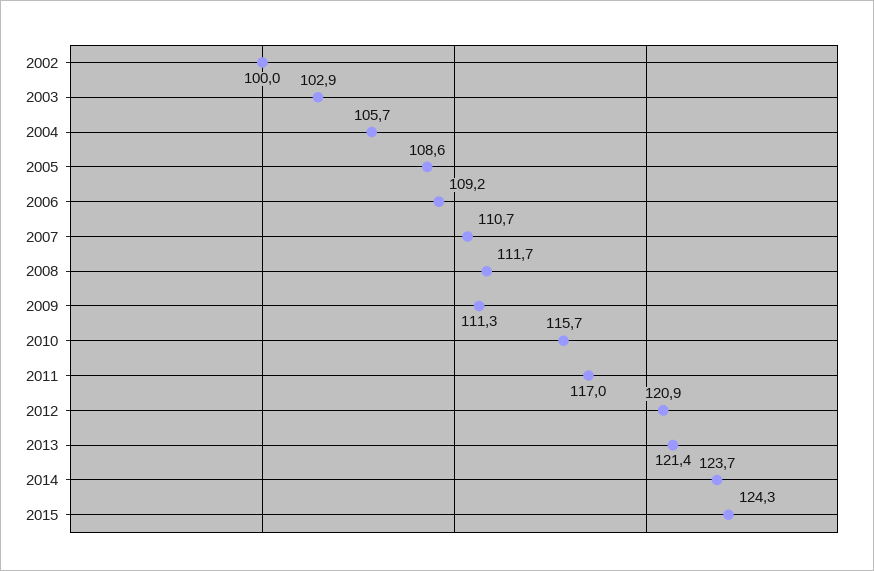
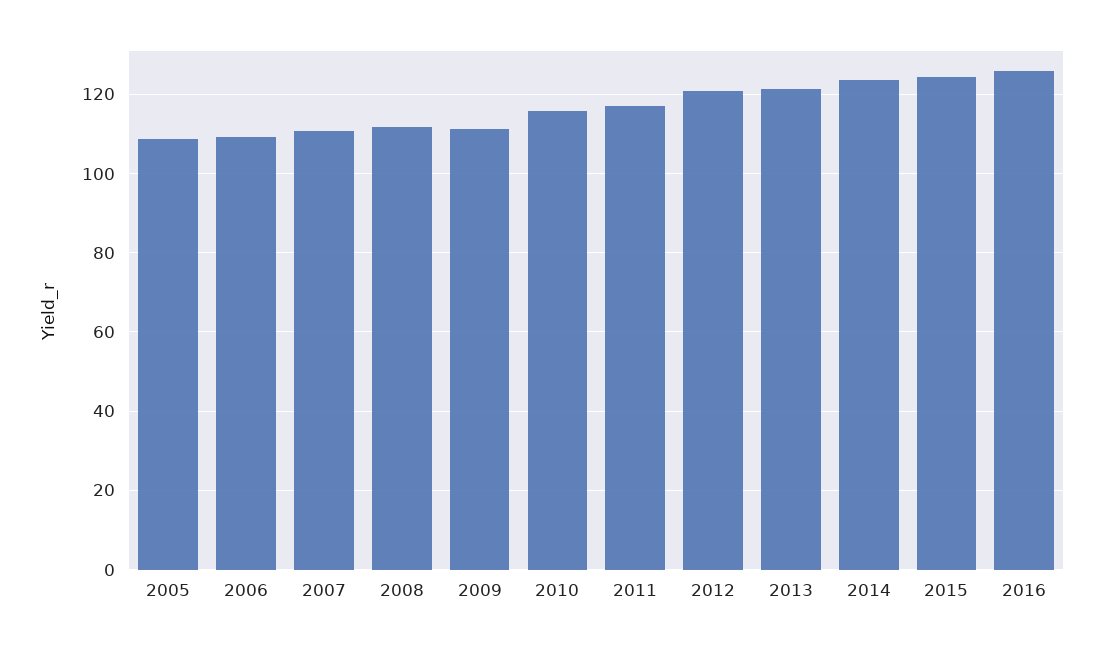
2002: 100 -> none
2003: 102.9 -> none
2004: 105.7 -> none
2016: none -> 126

